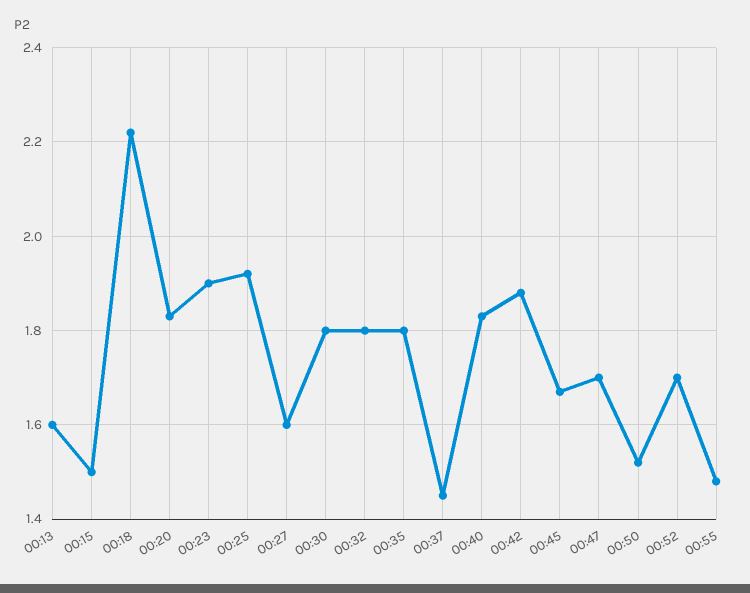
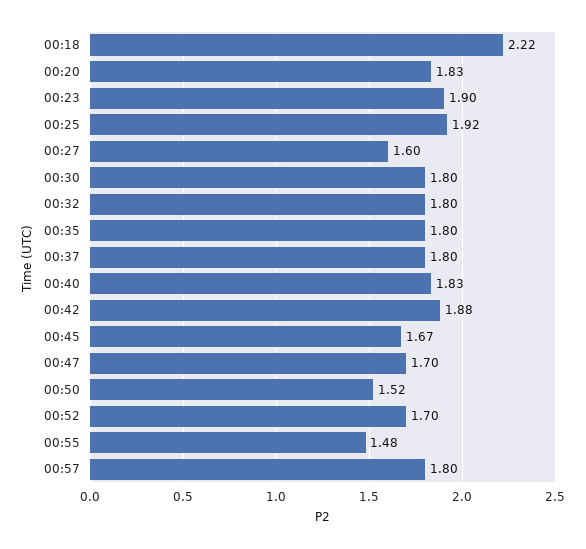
00:13: 1.6 -> none
00:15: 1.5 -> none
00:37: 1.45 -> 1.8
00:57: none -> 1.8

